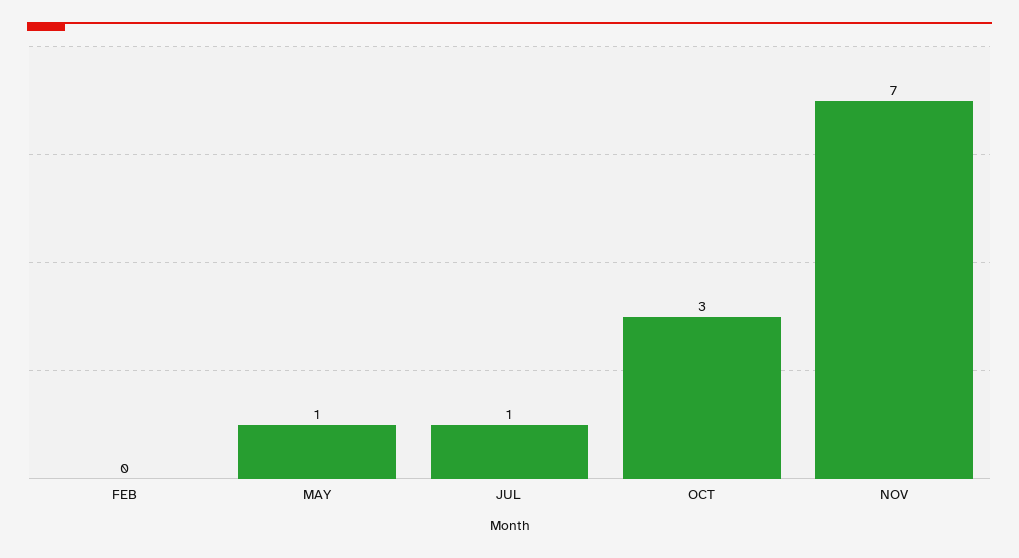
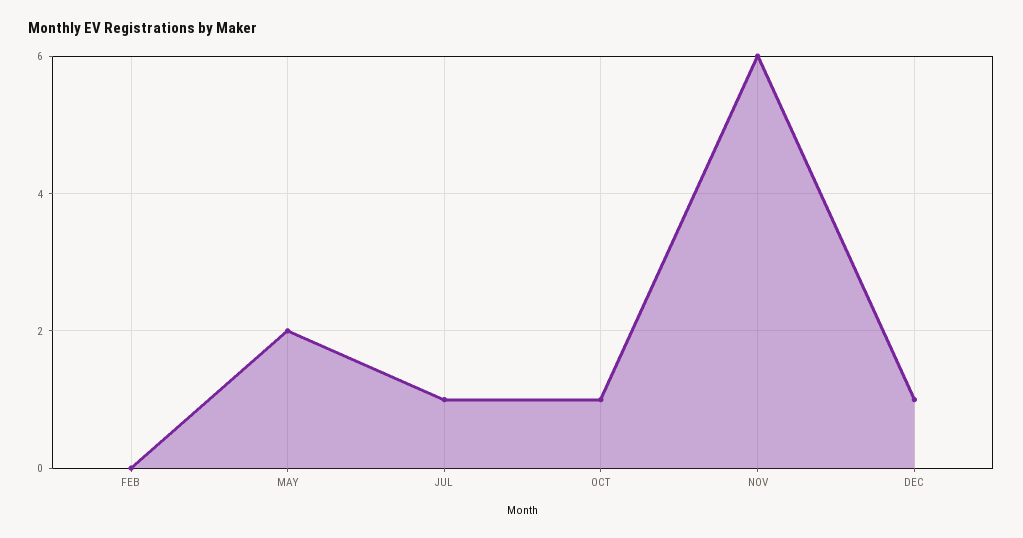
MAY: 1 -> 2
OCT: 3 -> 1
NOV: 7 -> 6
DEC: none -> 1

